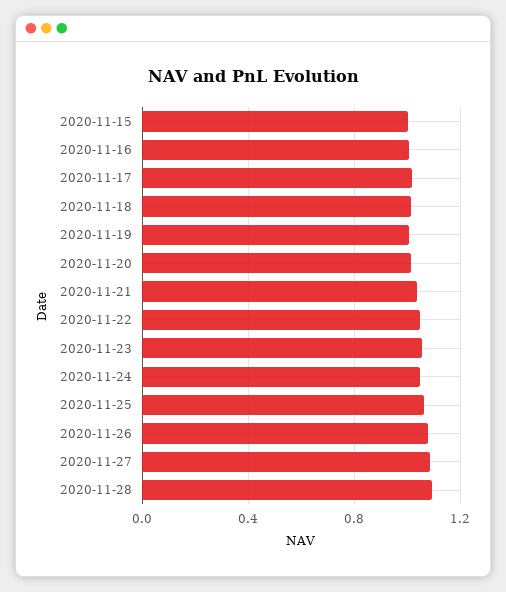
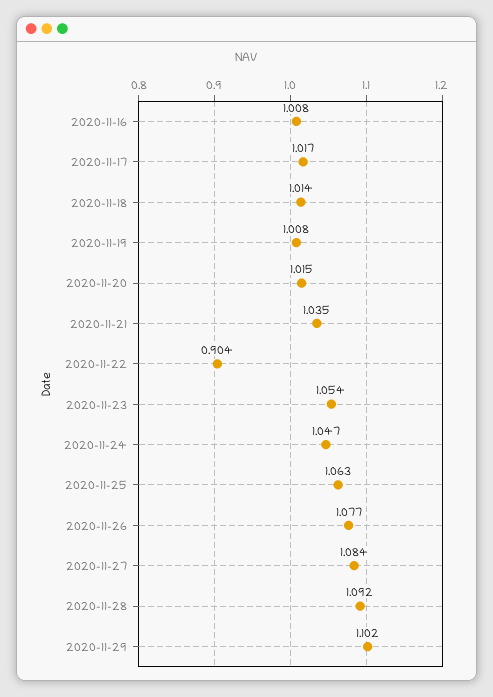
2020-11-15: 1 -> none
2020-11-22: 1.05 -> 0.904
2020-11-29: none -> 1.102

